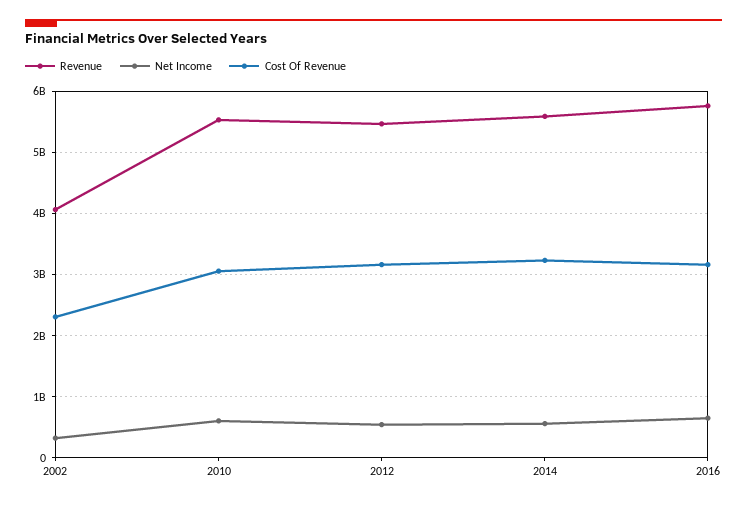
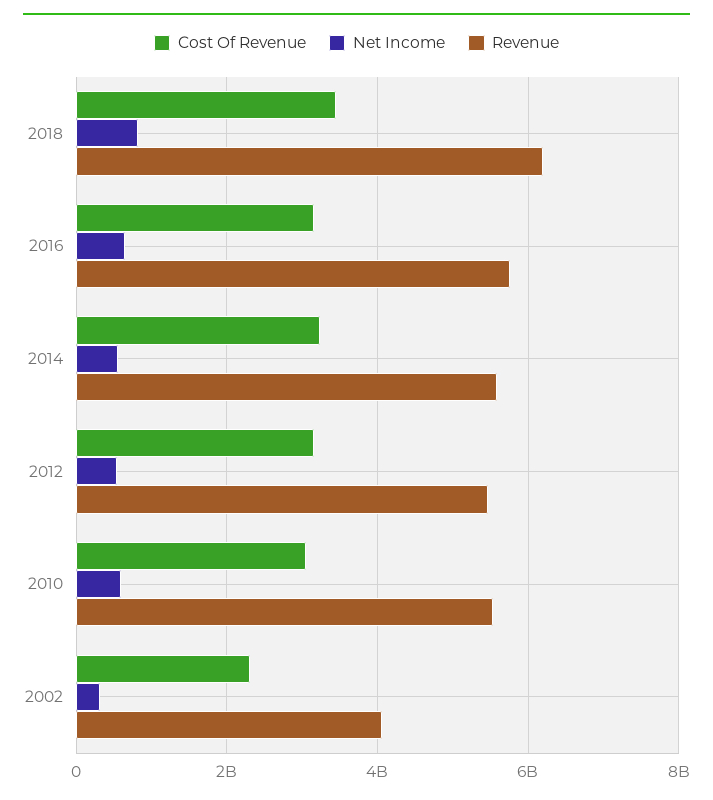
Cost Of Revenue, 2018: none -> 3400000000
Net Income, 2018: none -> 800000000
Revenue, 2018: none -> 6200000000

